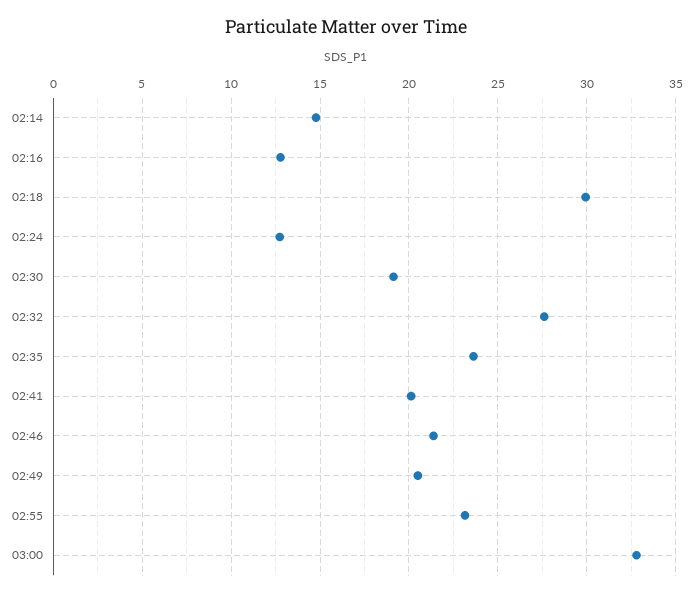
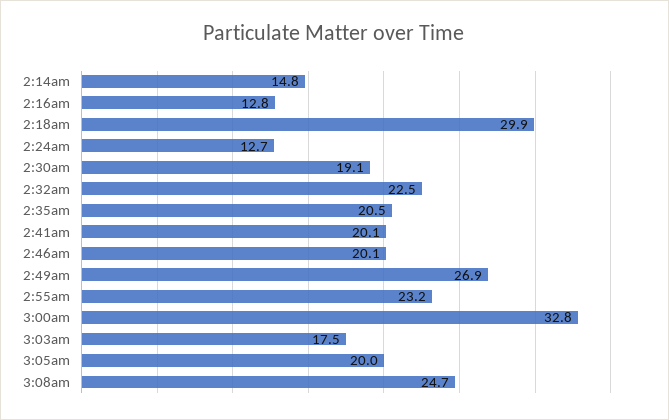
02:32: 27.5 -> 22.5
02:35: 23.5 -> 20.5
02:46: 21.5 -> 20.1
02:49: 20.5 -> 26.9
3:03am: none -> 17.5
3:05am: none -> 20
3:08am: none -> 24.7

